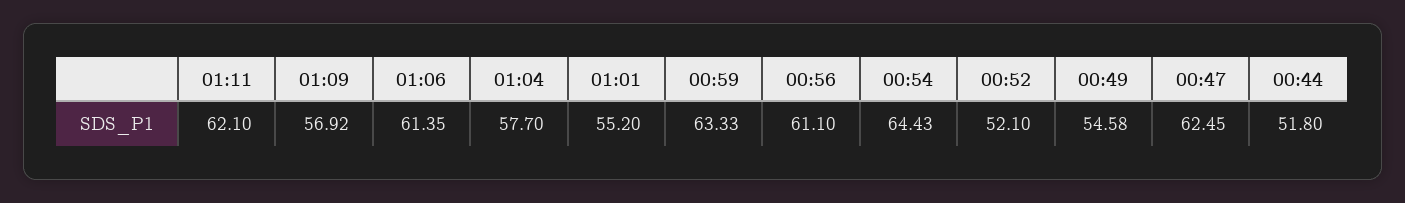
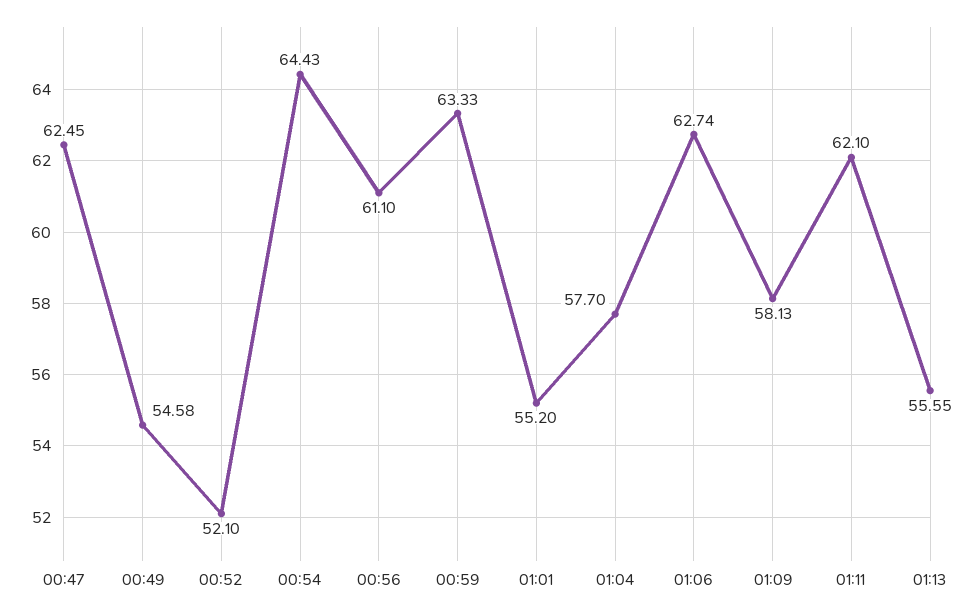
01:09: 56.92 -> 58.13
01:06: 61.35 -> 62.74
00:44: 51.8 -> none
01:13: none -> 55.55

